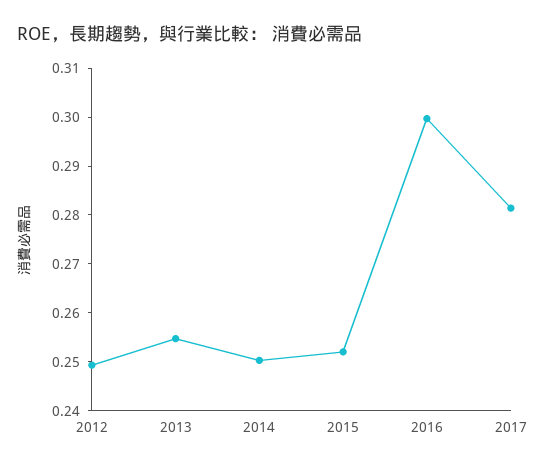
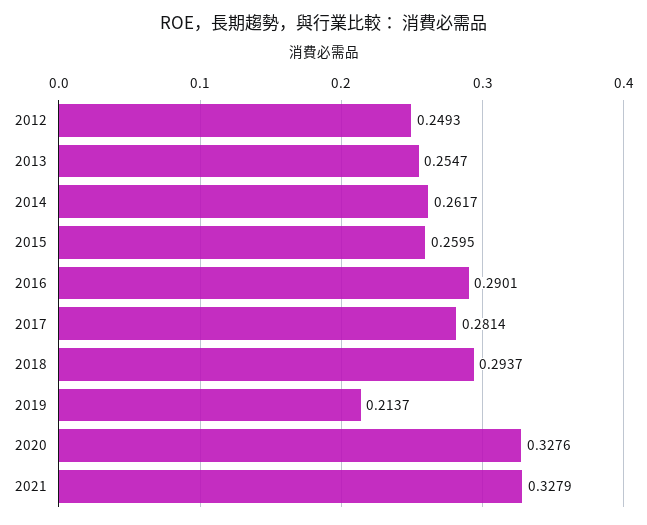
2014: 0.25 -> 0.2617
2015: 0.252 -> 0.2595
2016: 0.3 -> 0.2901
2018: none -> 0.2937
2019: none -> 0.2137
2020: none -> 0.3276
2021: none -> 0.3279

